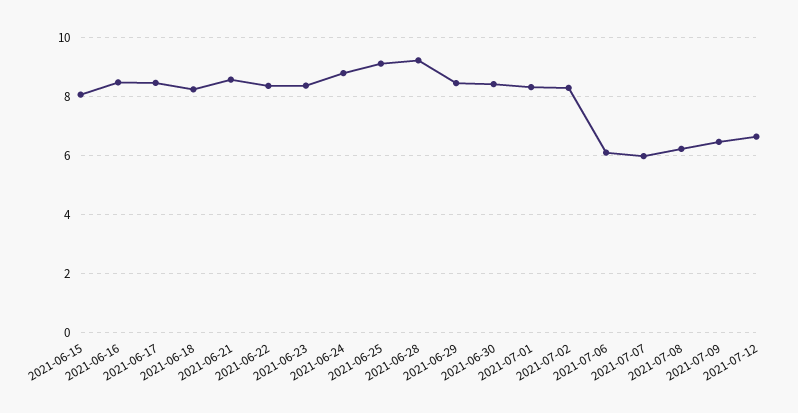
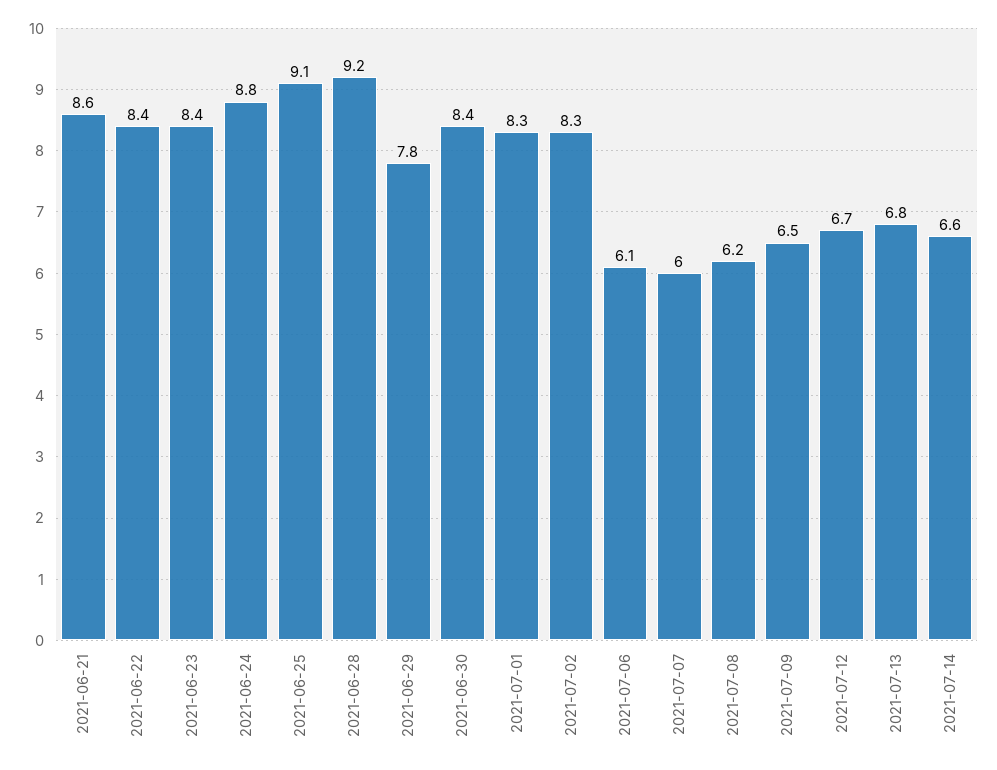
2021-06-15: 8 -> none
2021-06-16: 8.5 -> none
2021-06-17: 8.5 -> none
2021-06-18: 8.25 -> none
2021-06-29: 8.5 -> 7.8
2021-07-13: none -> 6.8
2021-07-14: none -> 6.6

